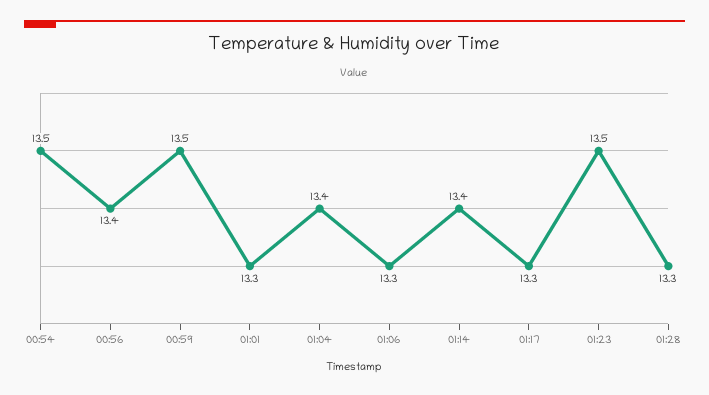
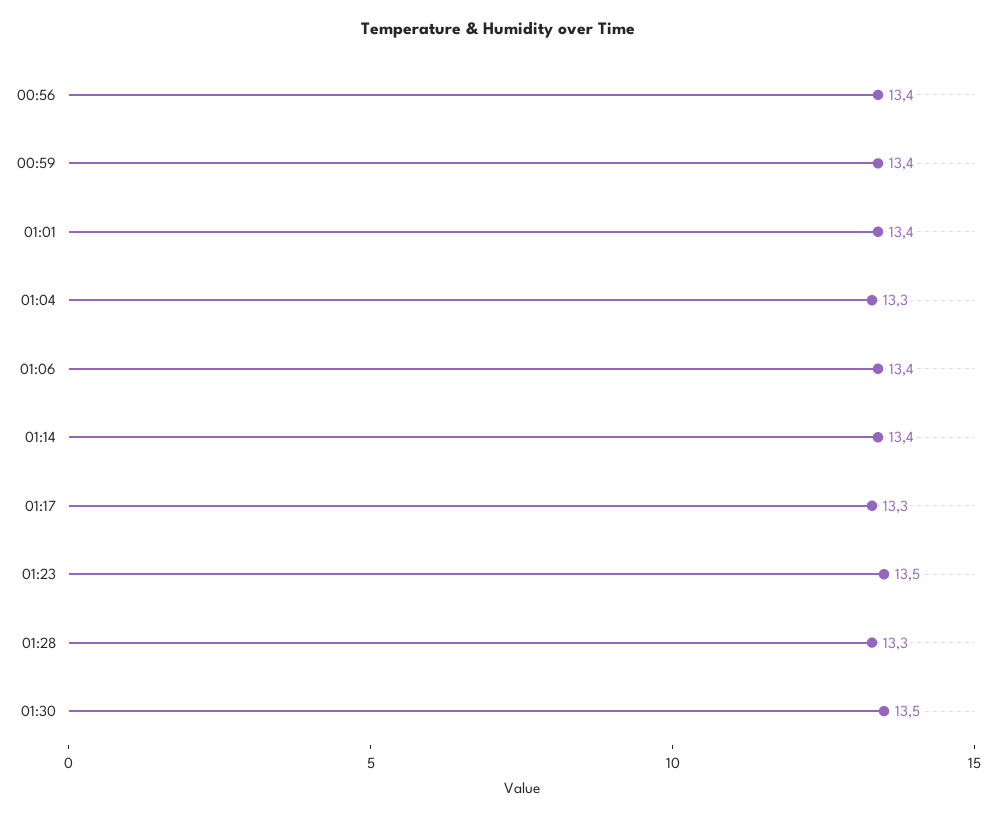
00:54: 13.5 -> none
00:59: 13.5 -> 13.4
01:01: 13.3 -> 13.4
01:04: 13.4 -> 13.3
01:06: 13.3 -> 13.4
01:30: none -> 13.5

